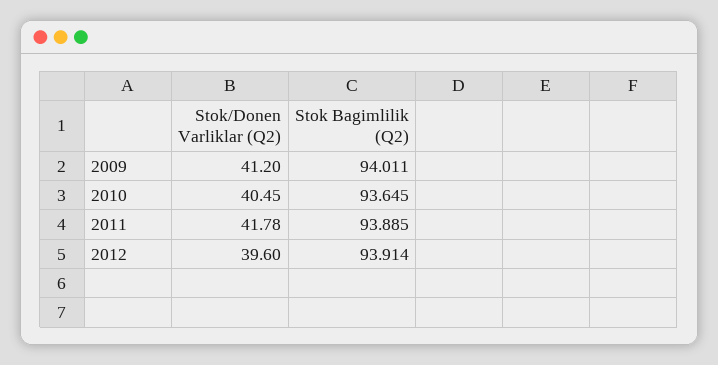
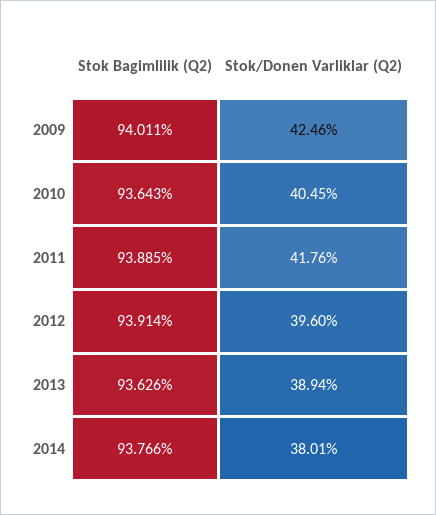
Stok/Donen Varliklar (Q2), 2009: 41.2 -> 42.46
Stok Bagimlilik (Q2), 2010: 93.645 -> 93.643
Stok/Donen Varliklar (Q2), 2011: 41.78 -> 41.76
Stok Bagimlilik (Q2), 2013: none -> 93.626
Stok/Donen Varliklar (Q2), 2013: none -> 38.94
Stok Bagimlilik (Q2), 2014: none -> 93.766
Stok/Donen Varliklar (Q2), 2014: none -> 38.01

